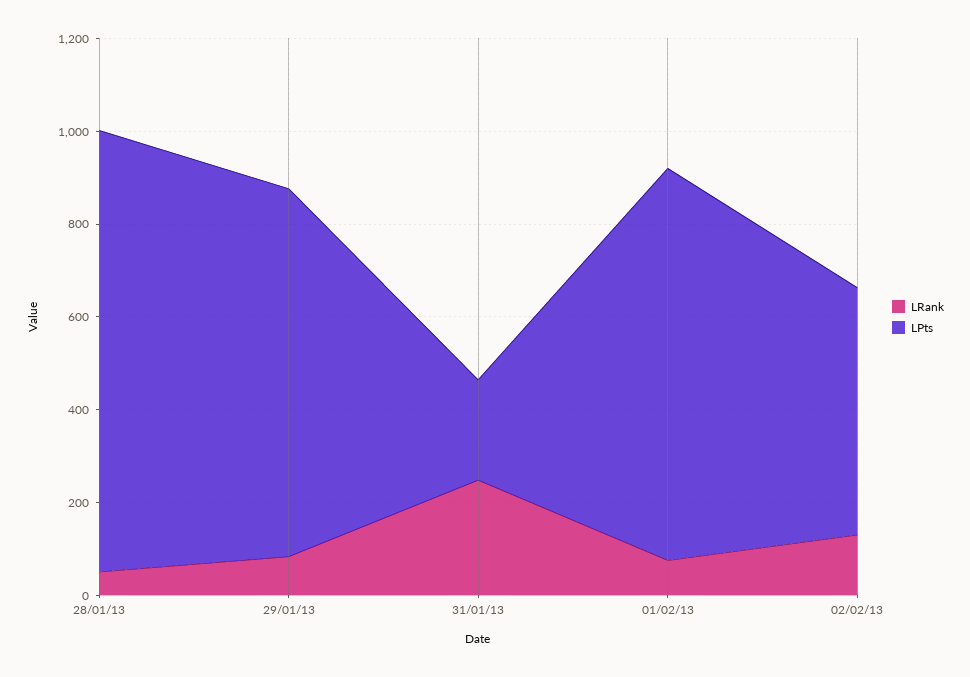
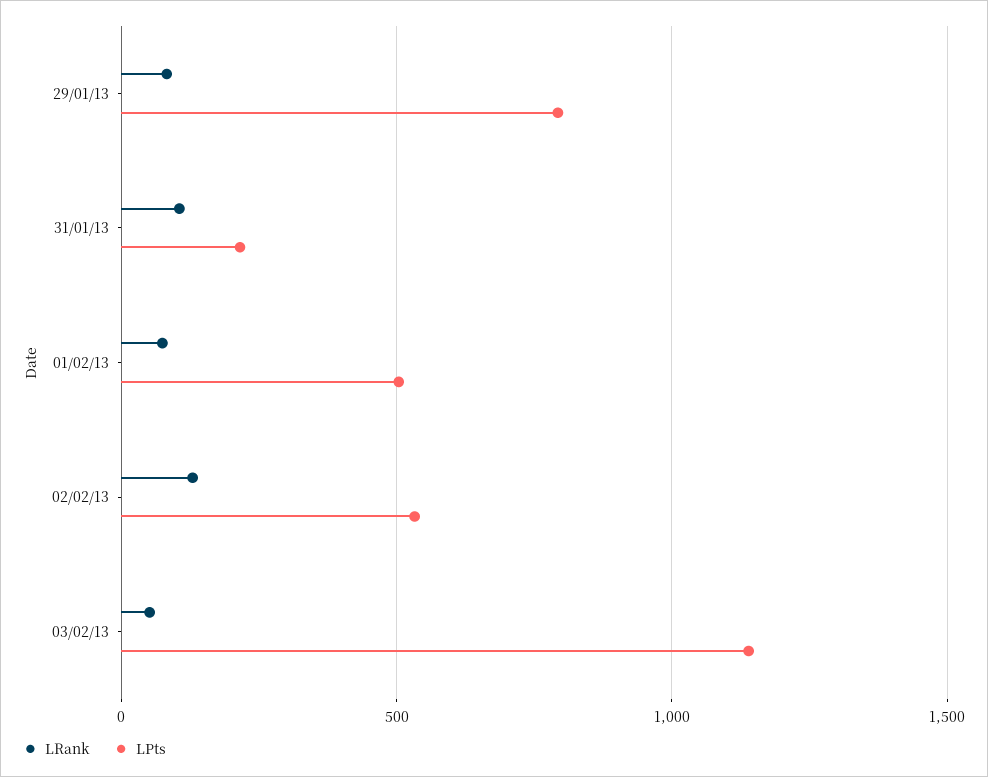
LRank, 28/01/13: 50 -> none
LPts, 28/01/13: 950 -> none
LRank, 31/01/13: 250 -> 100
LPts, 01/02/13: 850 -> 500
LRank, 03/02/13: none -> 50
LPts, 03/02/13: none -> 1150

